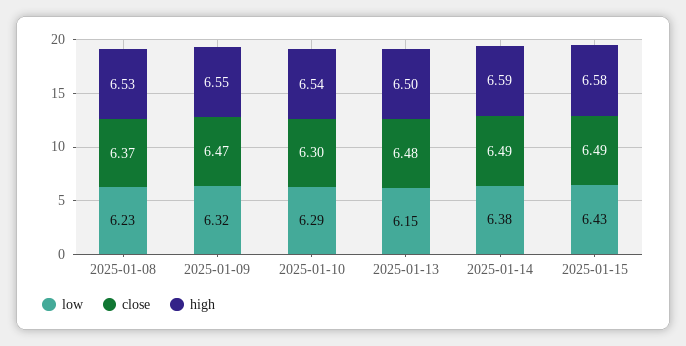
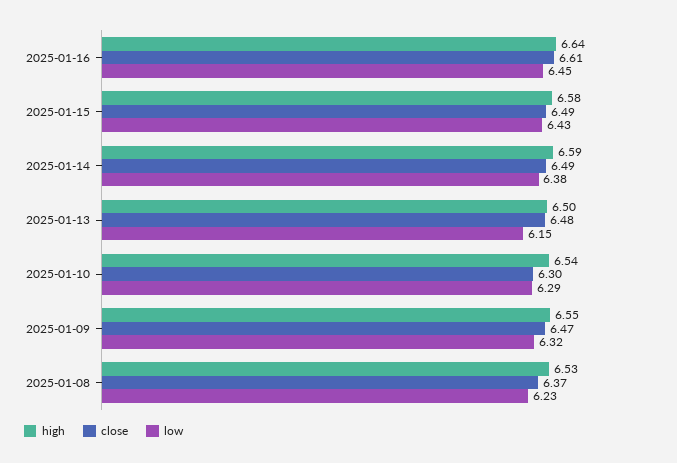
high, 2025-01-16: none -> 6.64
close, 2025-01-16: none -> 6.61
low, 2025-01-16: none -> 6.45

